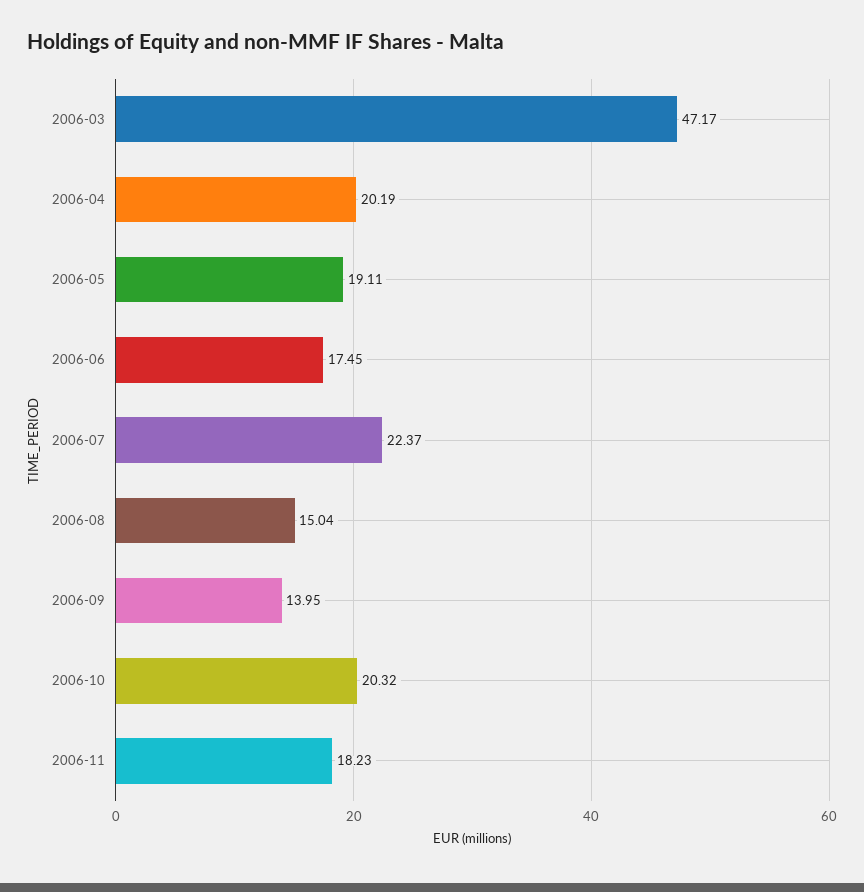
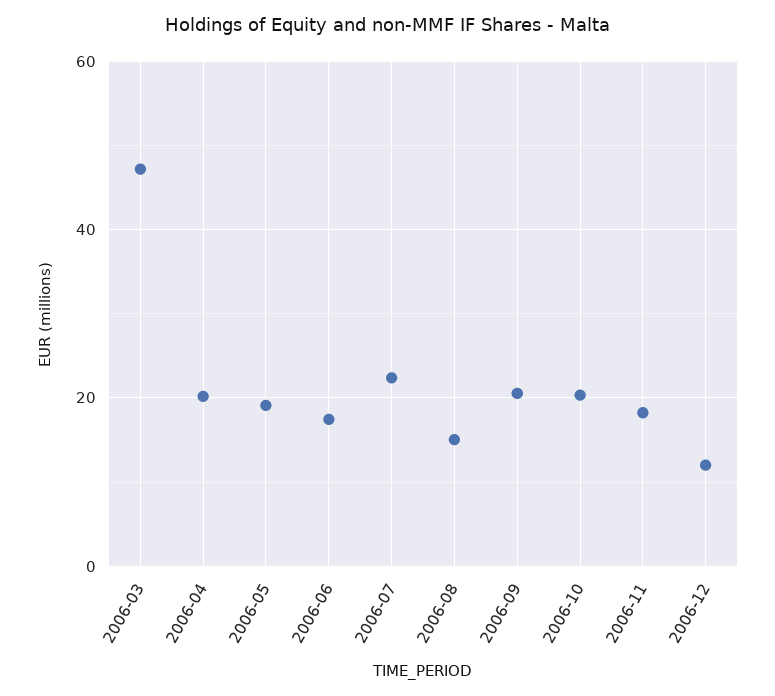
2006-09: 13.95 -> 20
2006-12: none -> 12

